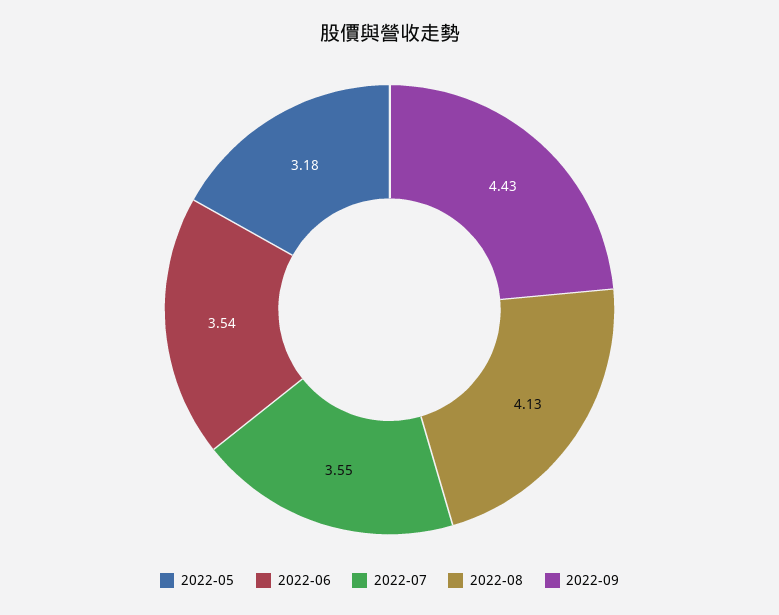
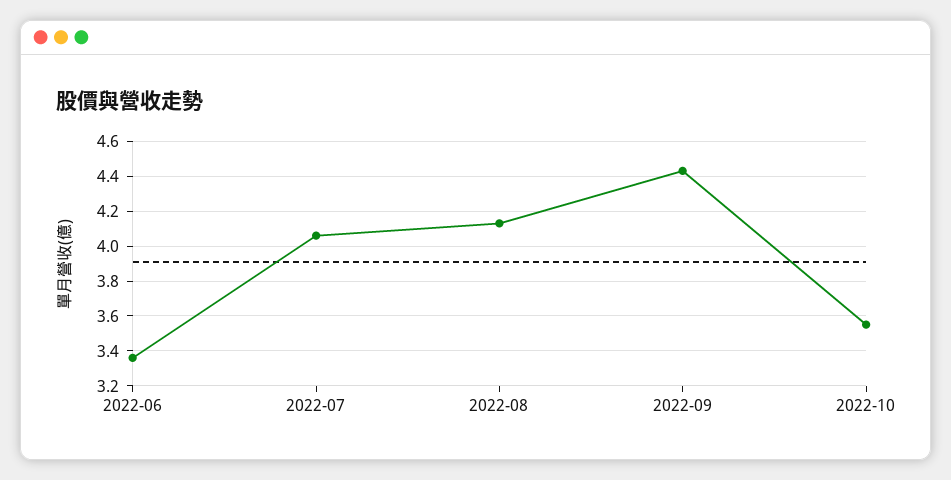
2022-05: 3.18 -> none
2022-06: 3.54 -> 3.35
2022-07: 3.55 -> 4.05
2022-10: none -> 3.55

